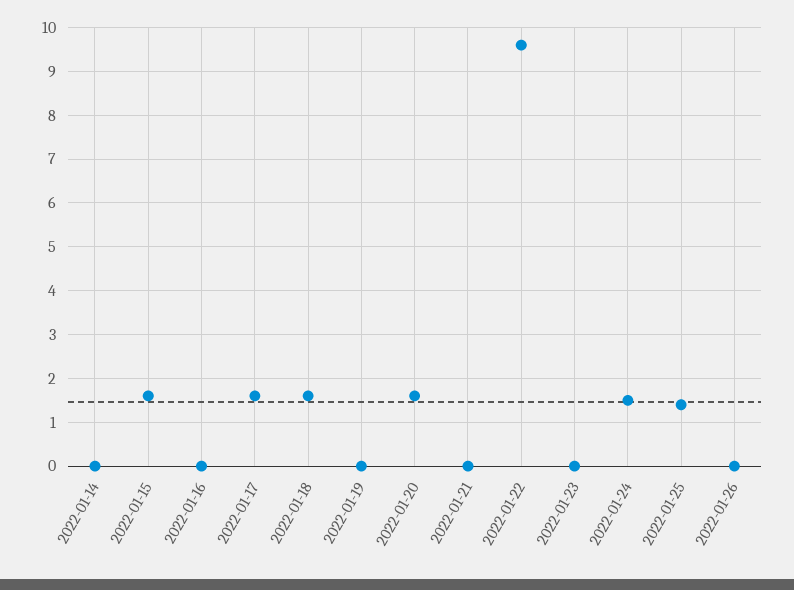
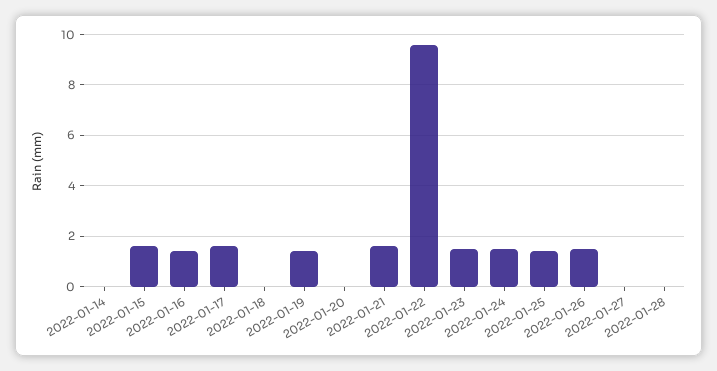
2022-01-16: 0 -> 1.5
2022-01-18: 1.5 -> 0
2022-01-19: 0 -> 1.5
2022-01-20: 1.5 -> 0
2022-01-21: 0 -> 1.5
2022-01-23: 0 -> 1.5
2022-01-26: 0 -> 1.5
2022-01-27: none -> 0
2022-01-28: none -> 0

